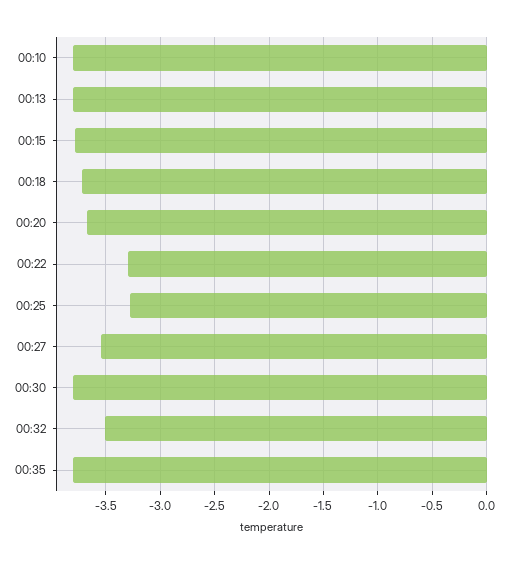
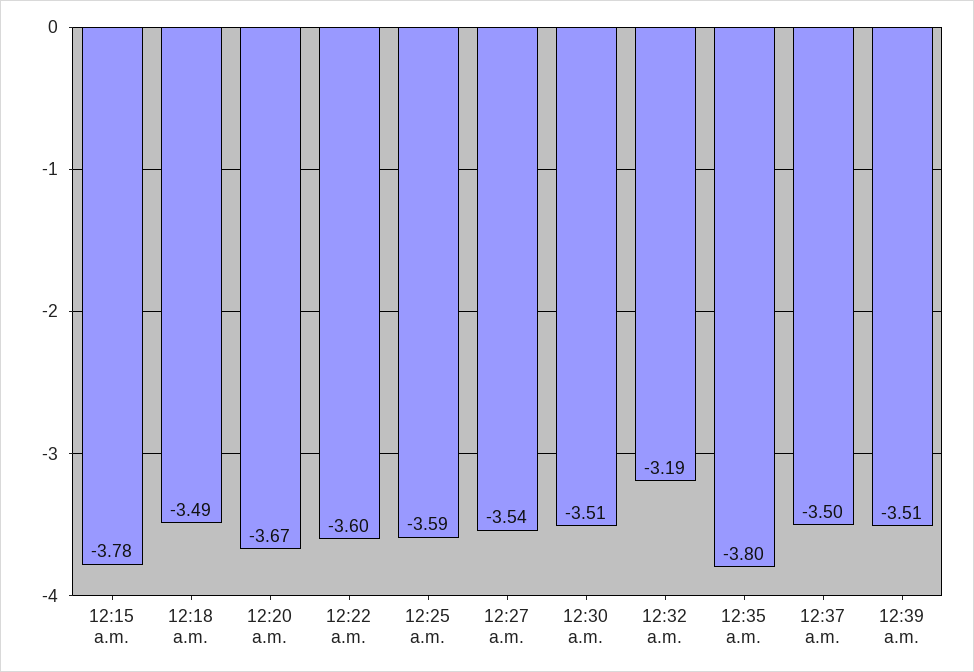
00:10: -3.8 -> none
00:13: -3.8 -> none
00:18: -3.7 -> -3.49
00:22: -3.3 -> -3.6
00:25: -3.3 -> -3.59
00:30: -3.8 -> -3.51
00:32: -3.5 -> -3.19
12:37 a.m.: none -> -3.5
12:39 a.m.: none -> -3.51

